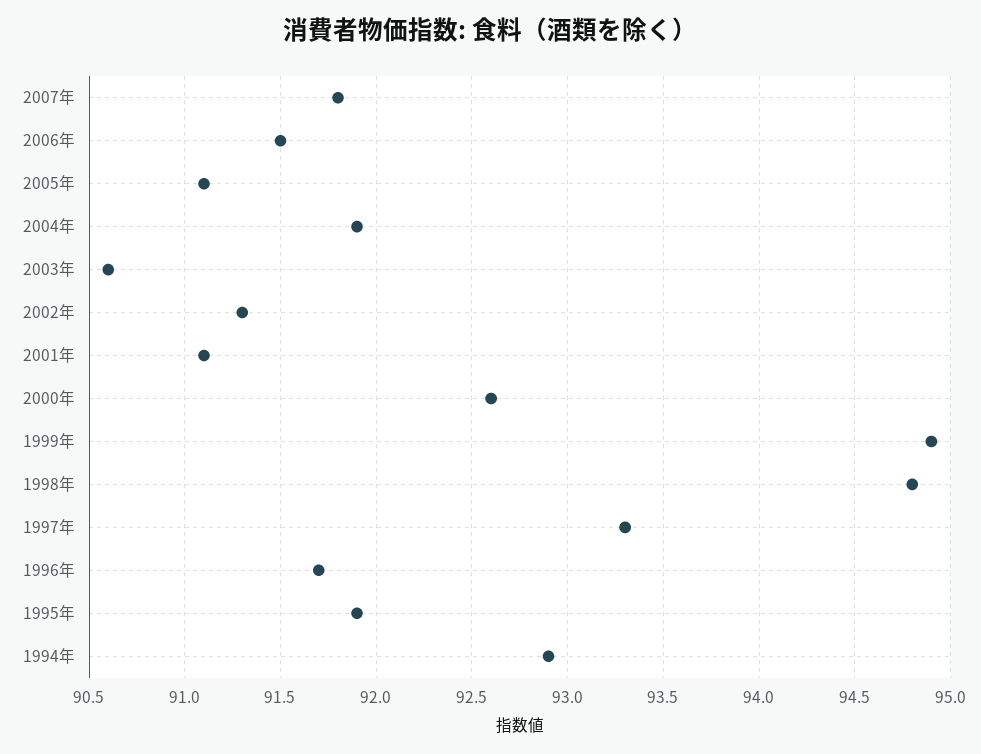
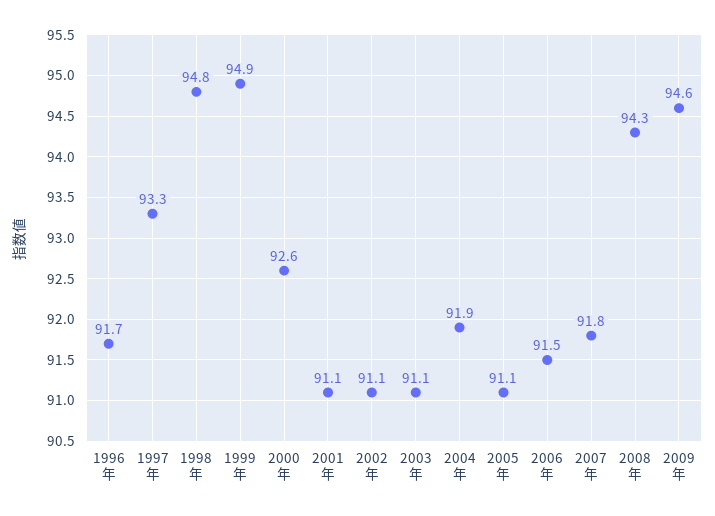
2003年: 90.6 -> 91.1
2002年: 91.3 -> 91.1
1995年: 91.9 -> none
1994年: 92.9 -> none
2008年: none -> 94.3
2009年: none -> 94.6

